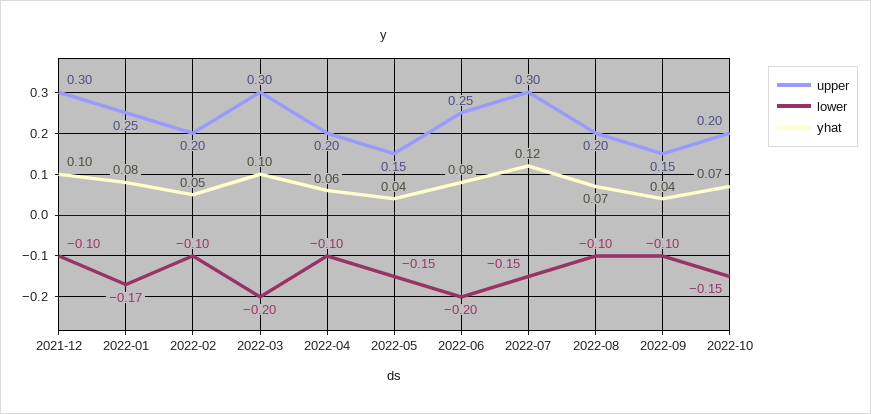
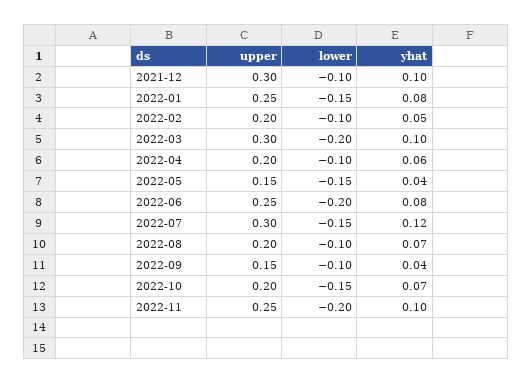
lower, 2022-01: -0.17 -> -0.15
upper, 2022-11: none -> 0.25
lower, 2022-11: none -> -0.2
yhat, 2022-11: none -> 0.1

